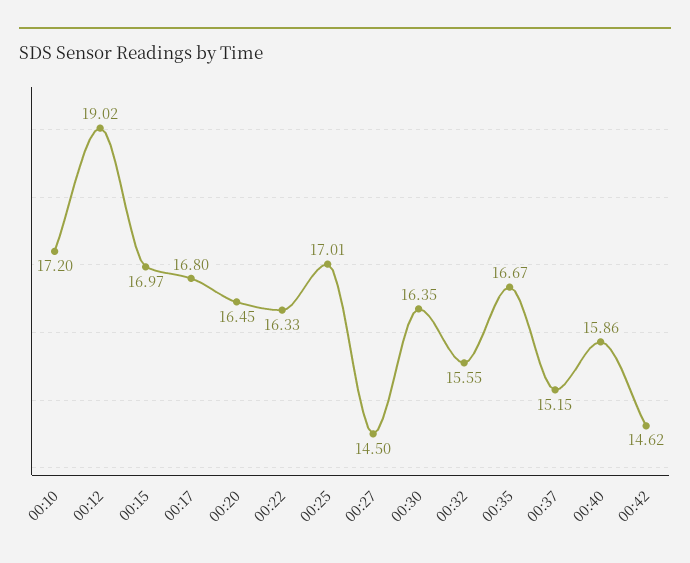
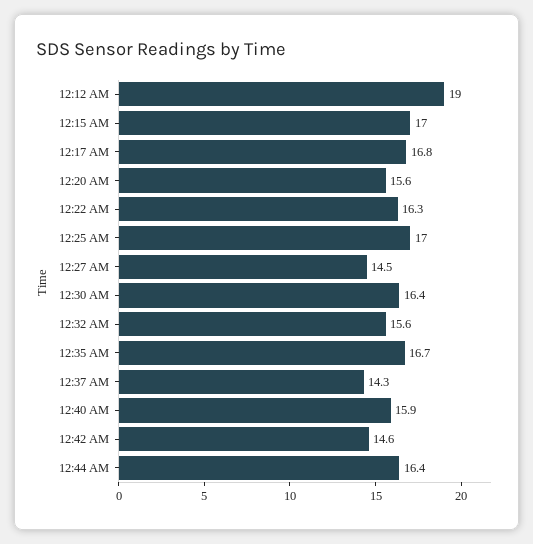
00:10: 17.2 -> none
00:20: 16.45 -> 15.6
00:37: 15.15 -> 14.3
12:44 AM: none -> 16.4

